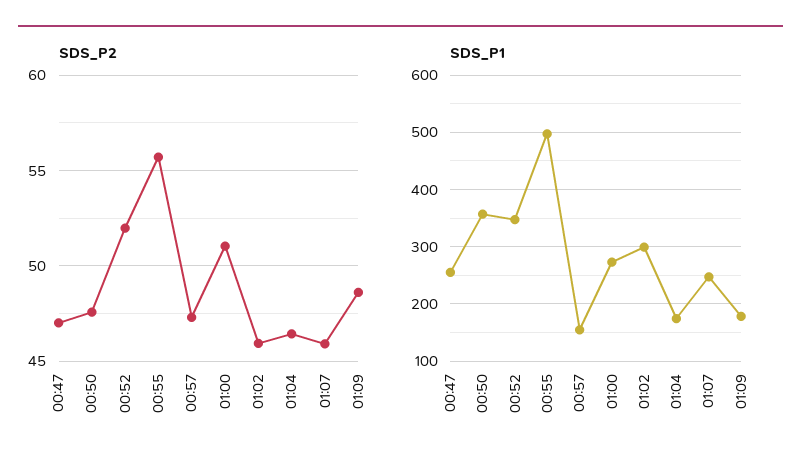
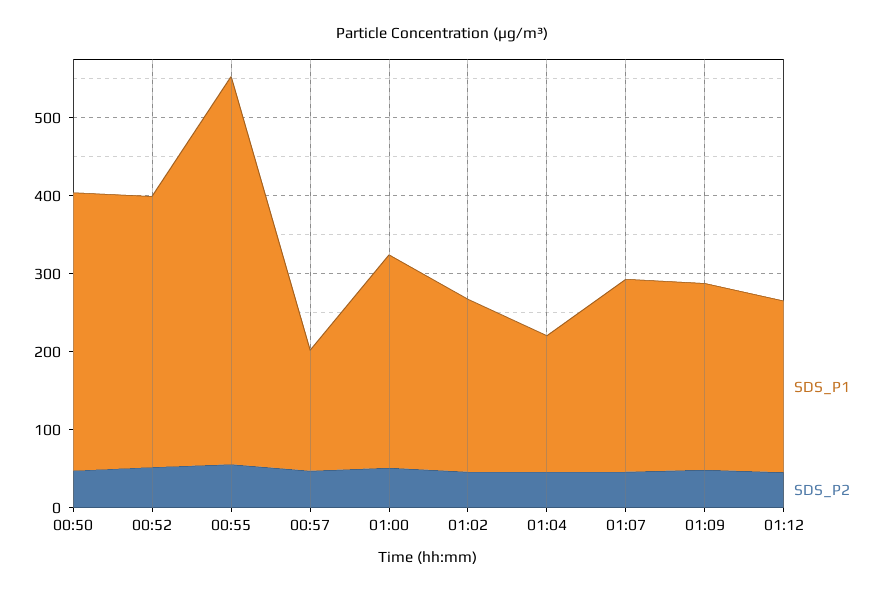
SDS_P2, 00:47: 47 -> none
SDS_P1, 00:47: 260 -> none
SDS_P1, 01:02: 300 -> 220
SDS_P1, 01:09: 180 -> 240
SDS_P1, 01:12: none -> 220
SDS_P2, 01:12: none -> 40

